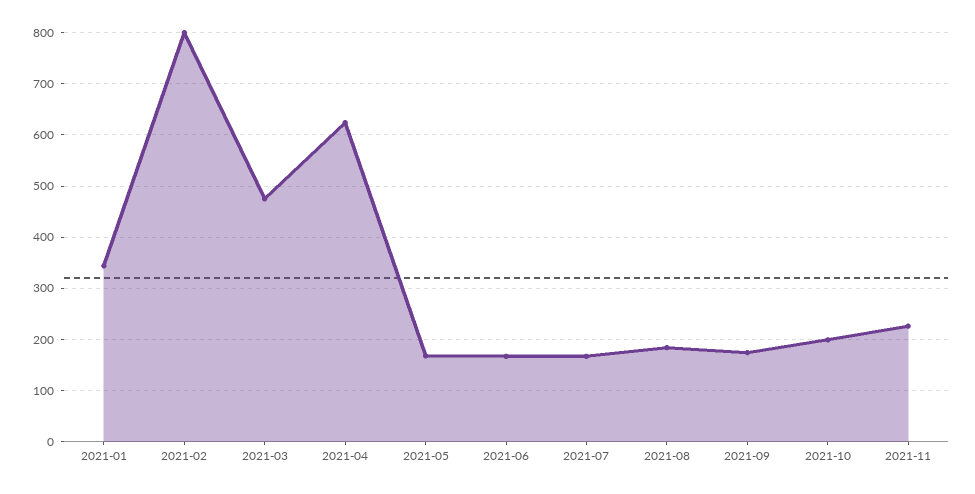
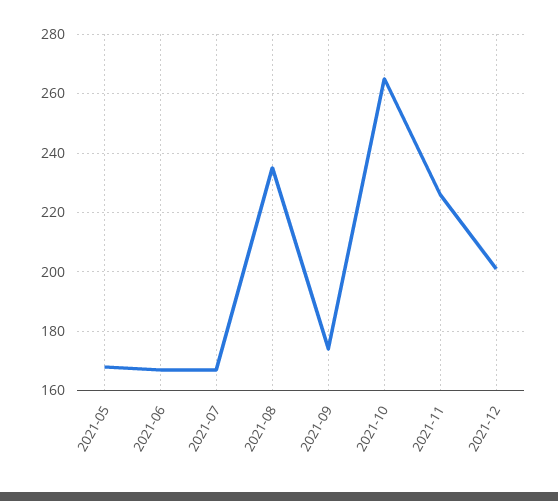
2021-01: 340 -> none
2021-02: 800 -> none
2021-03: 480 -> none
2021-04: 620 -> none
2021-08: 180 -> 235
2021-10: 200 -> 265
2021-12: none -> 200

